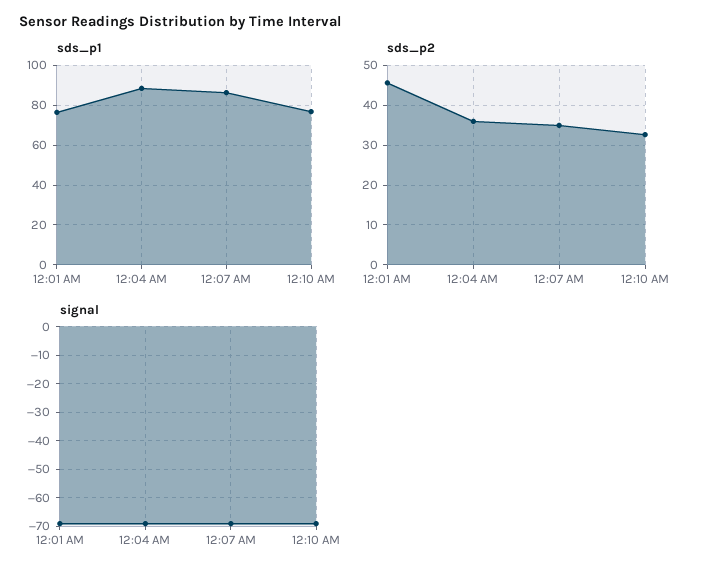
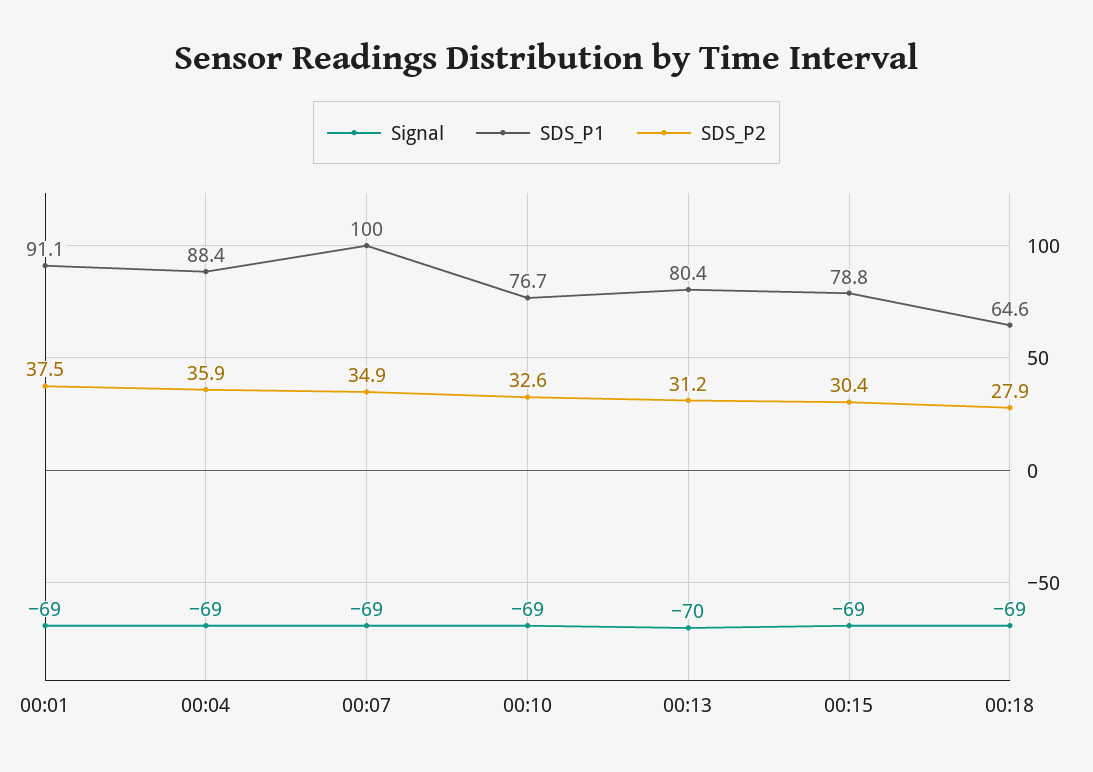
sds_p1, 12:01 AM: 75 -> 91.1
sds_p1, 12:07 AM: 85 -> 100
sds_p2, 12:01 AM: 46 -> 37.5
signal, 00:13: none -> -70
sds_p1, 00:13: none -> 80.4
sds_p2, 00:13: none -> 31.2
signal, 00:15: none -> -69
sds_p1, 00:15: none -> 78.8
sds_p2, 00:15: none -> 30.4
signal, 00:18: none -> -69
sds_p1, 00:18: none -> 64.6
sds_p2, 00:18: none -> 27.9

